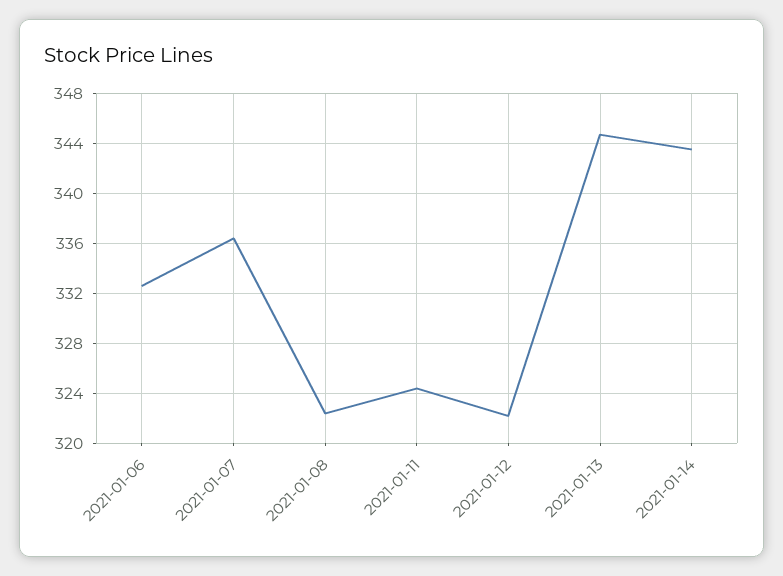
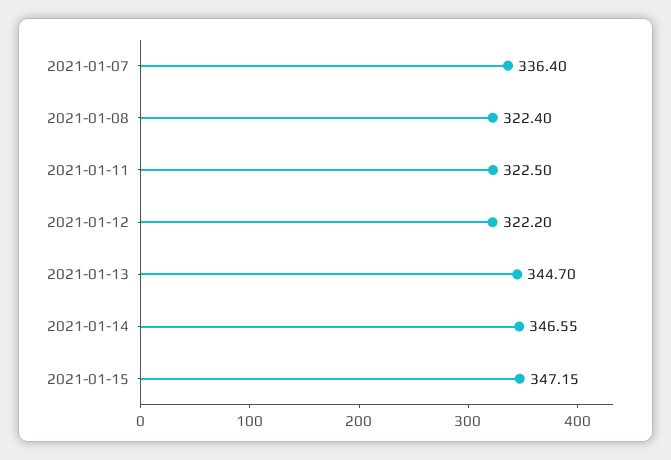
2021-01-06: 332.5 -> none
2021-01-11: 324.5 -> 322.5
2021-01-14: 343.5 -> 346.55
2021-01-15: none -> 347.15

